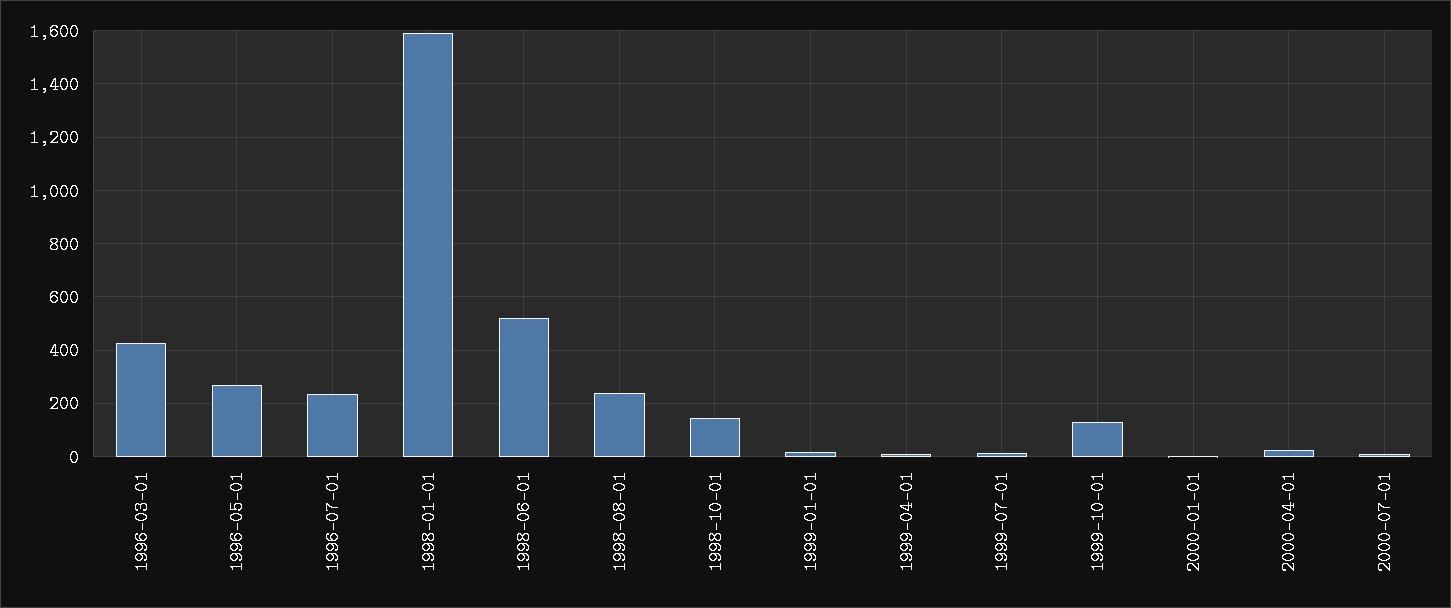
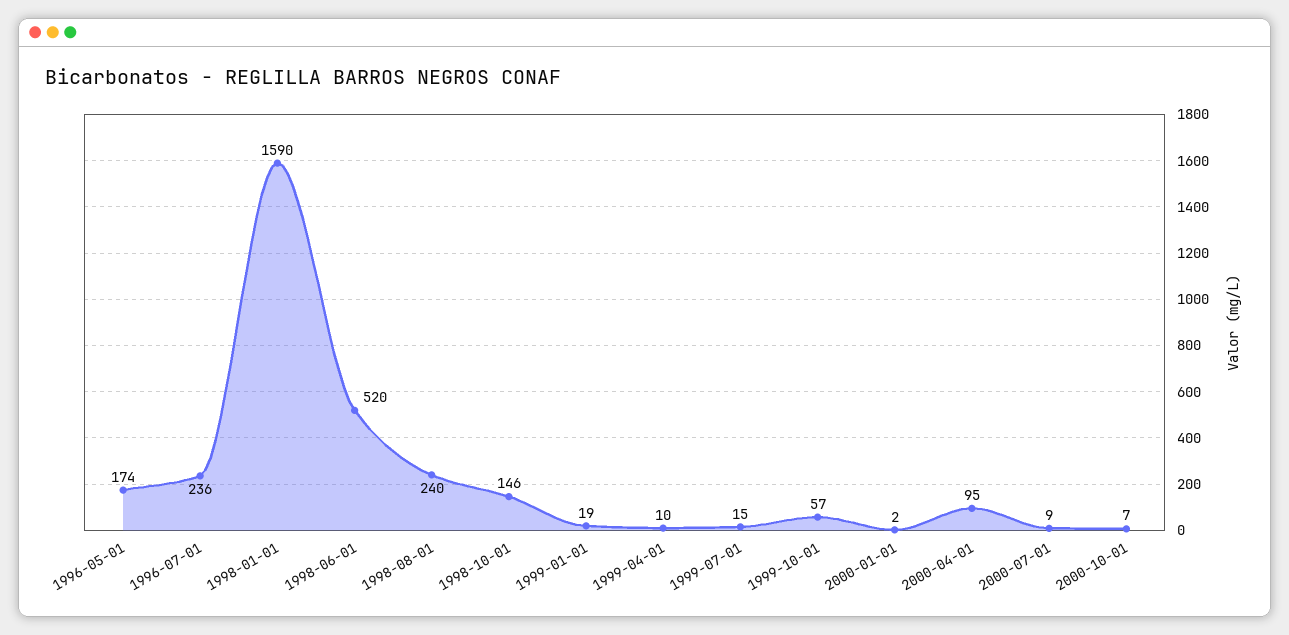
1996-03-01: 425 -> none
1996-05-01: 275 -> 174
1999-10-01: 125 -> 57
2000-04-01: 25 -> 95
2000-10-01: none -> 7

